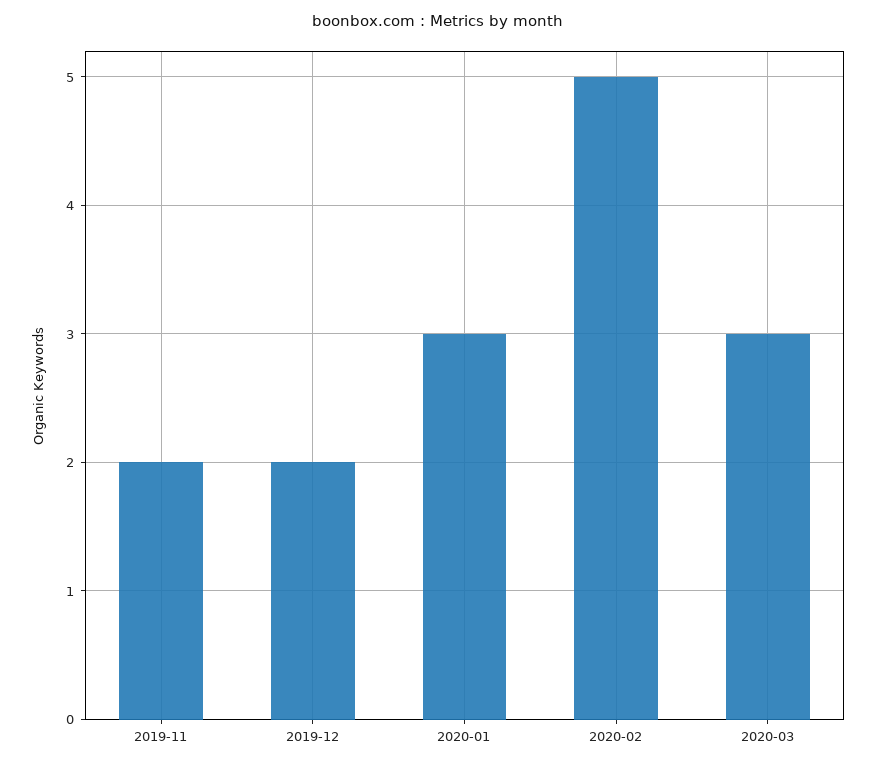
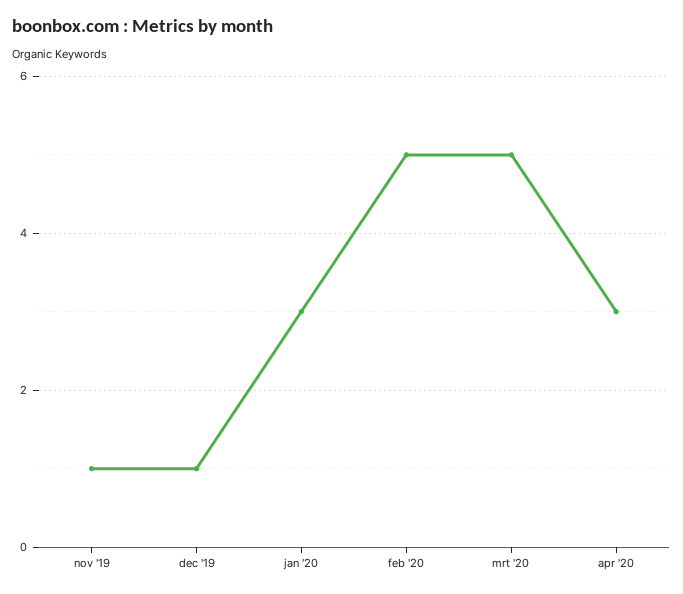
2019-11: 2 -> 1
2019-12: 2 -> 1
2020-03: 3 -> 5
apr '20: none -> 3

